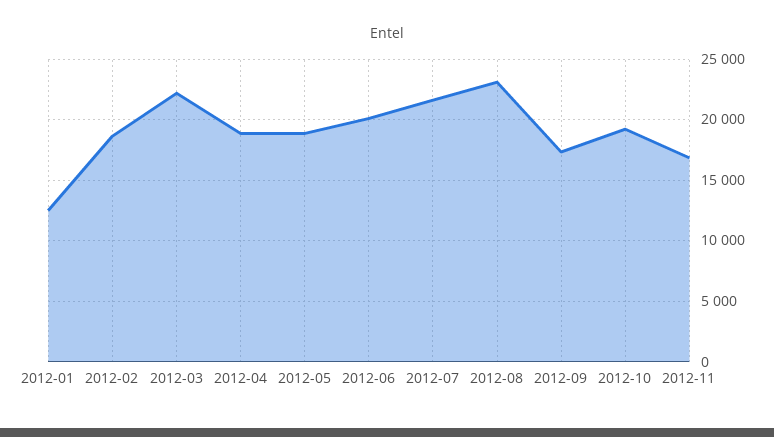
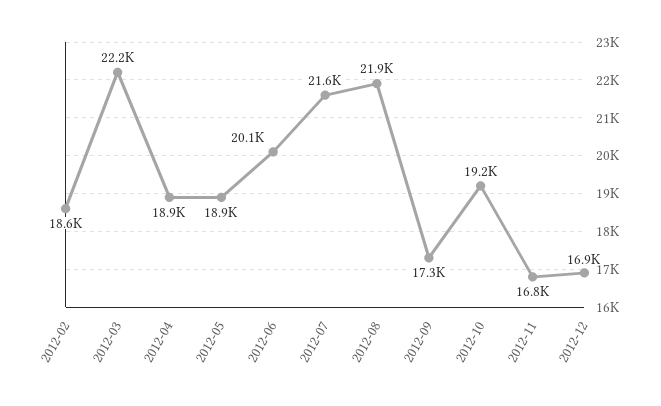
2012-01: 12500 -> none
2012-08: 23000 -> 21900
2012-12: none -> 16900

